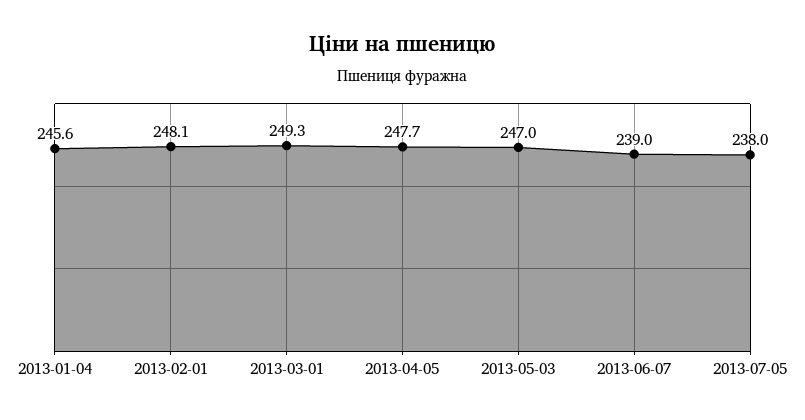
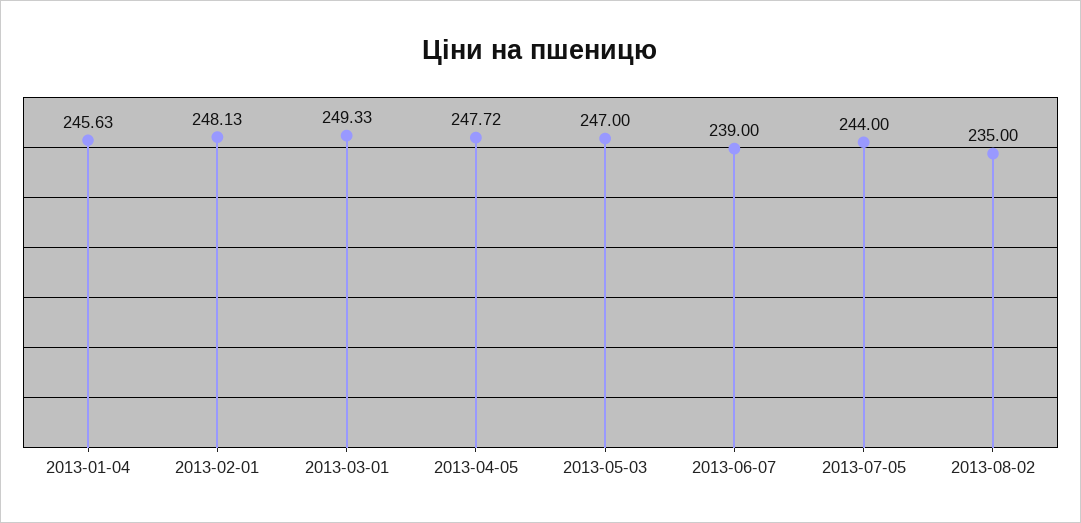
2013-07-05: 238 -> 244
2013-08-02: none -> 235

